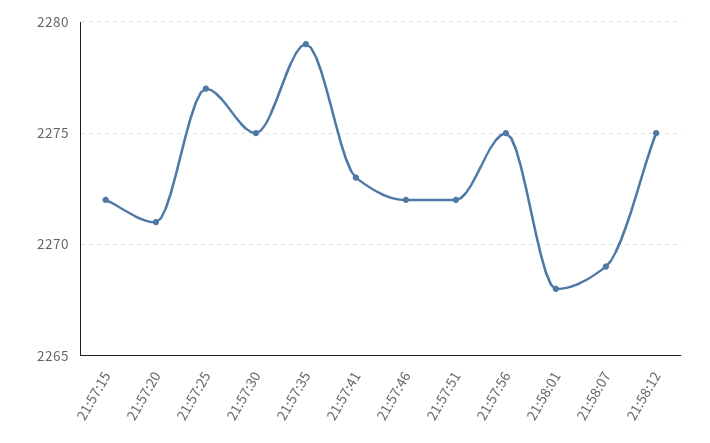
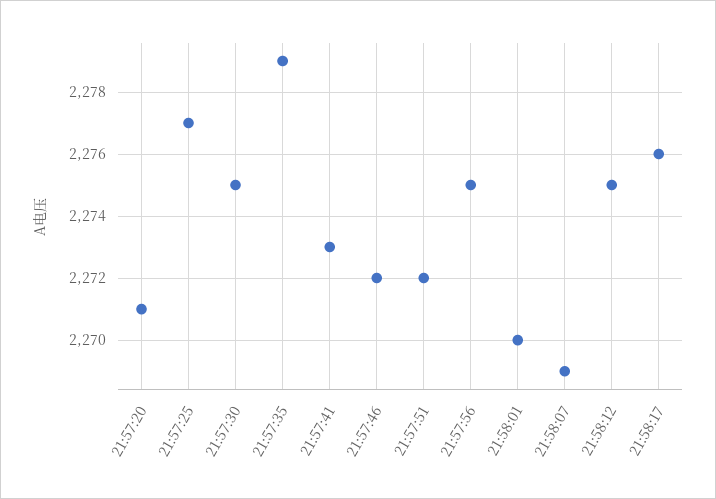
21:57:15: 2272 -> none
21:58:01: 2268 -> 2270
21:58:17: none -> 2276

